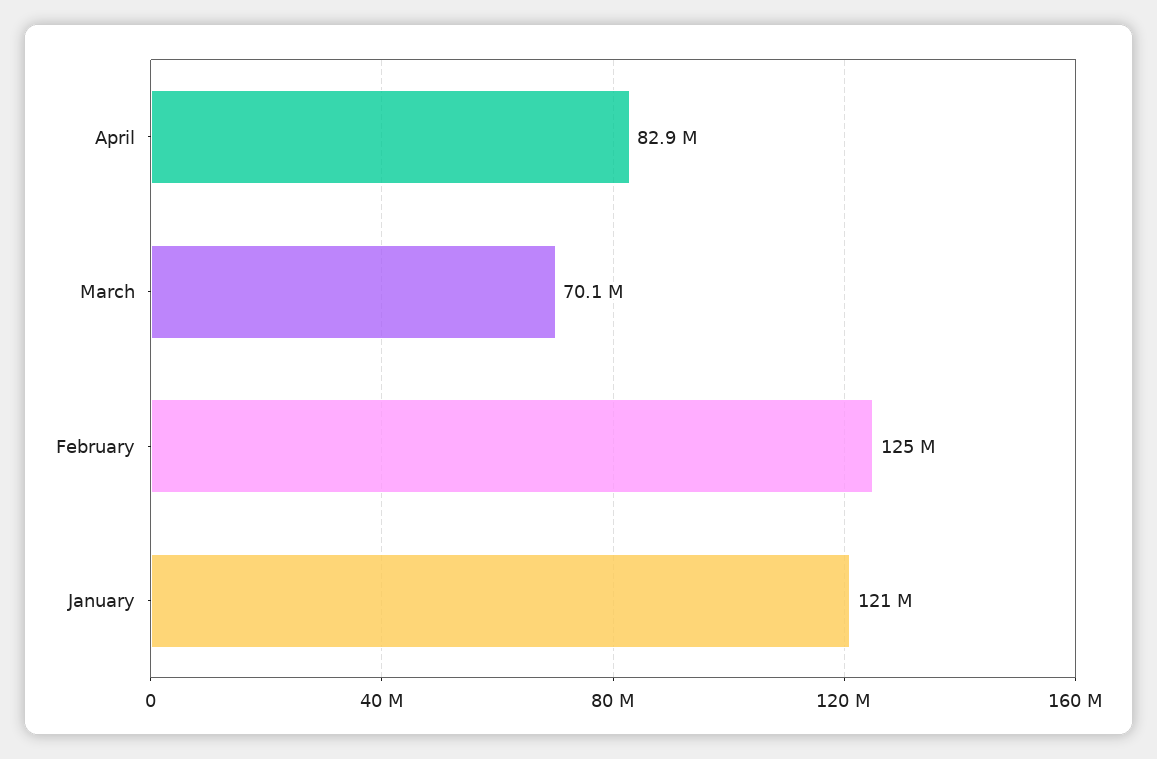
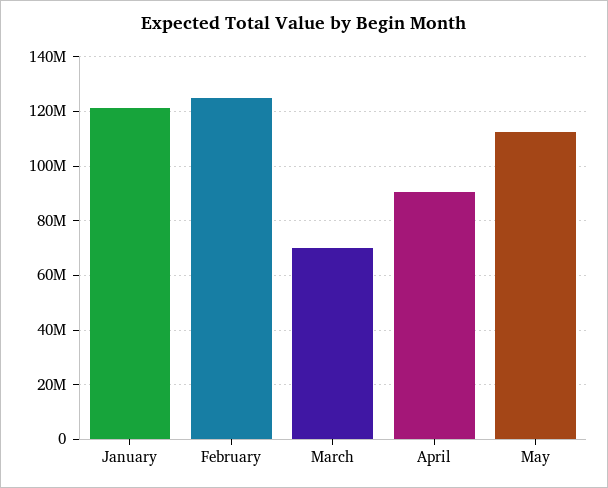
April: 82900000 -> 90000000
May: none -> 112500000

